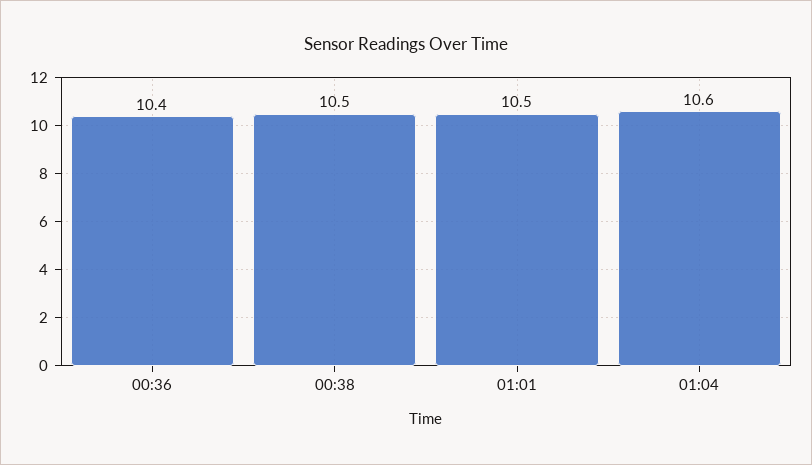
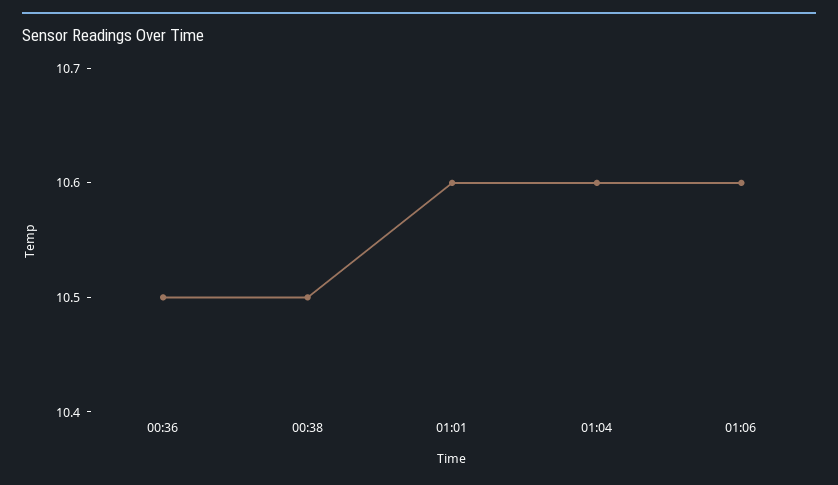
00:36: 10.4 -> 10.5
01:01: 10.5 -> 10.6
01:06: none -> 10.6

